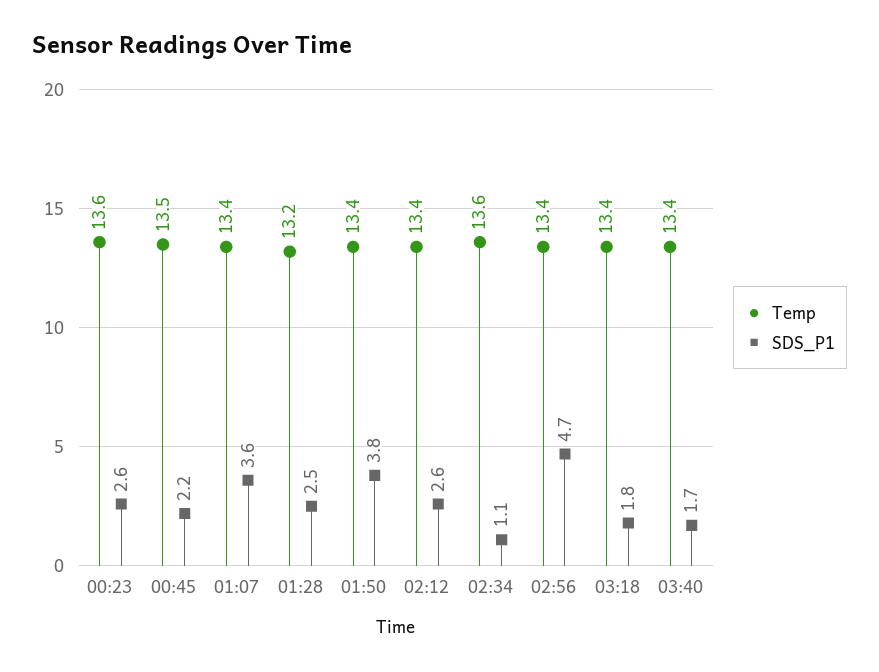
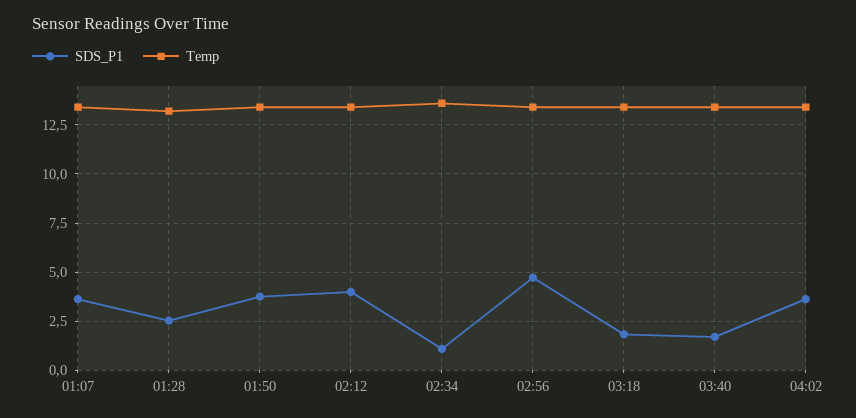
Temp, 00:23: 13.6 -> none
SDS_P1, 00:23: 2.6 -> none
Temp, 00:45: 13.5 -> none
SDS_P1, 00:45: 2.2 -> none
SDS_P1, 02:12: 2.6 -> 4
SDS_P1, 04:02: none -> 3.5
Temp, 04:02: none -> 13.5

